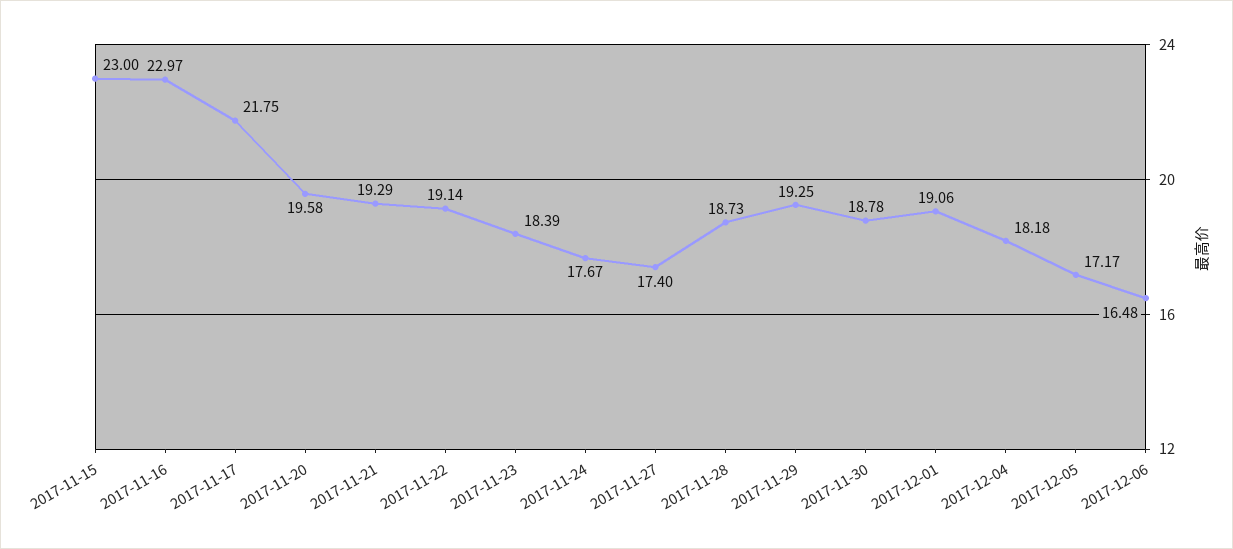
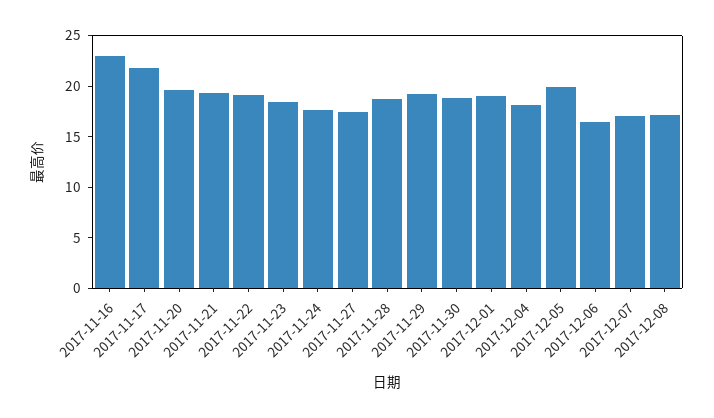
2017-11-15: 23 -> none
2017-12-05: 17.17 -> 20
2017-12-07: none -> 17
2017-12-08: none -> 17

